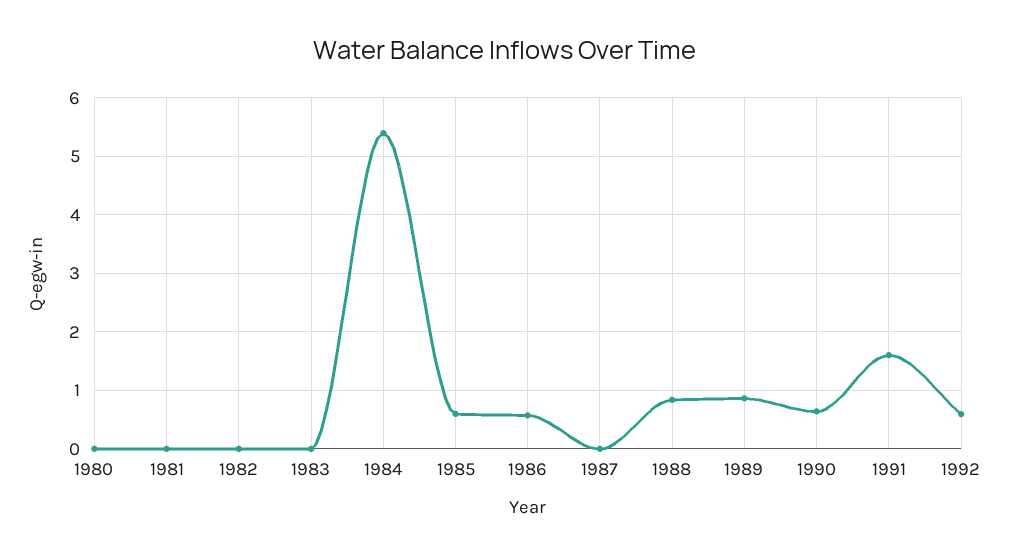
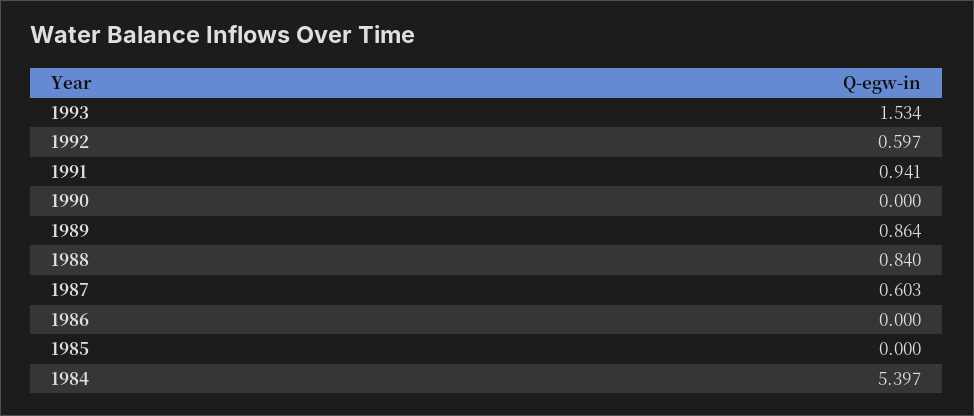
1980: 0 -> none
1981: 0 -> none
1982: 0 -> none
1983: 0 -> none
1985: 0.6 -> 0
1986: 0.6 -> 0
1987: 0 -> 0.603
1990: 0.6 -> 0
1991: 1.6 -> 0.941
1993: none -> 1.534

